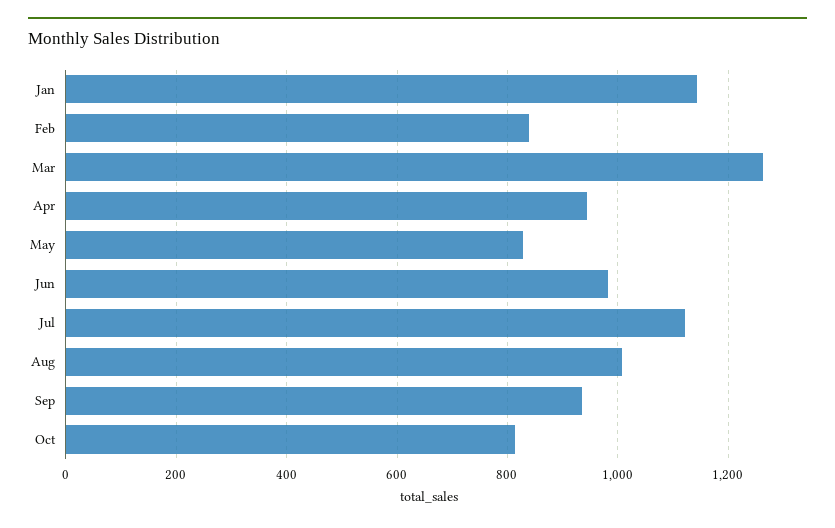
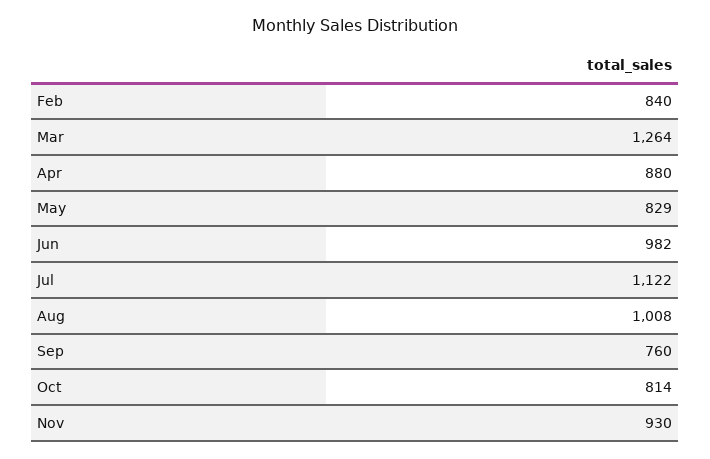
Jan: 1140 -> none
Apr: 940 -> 880
Sep: 940 -> 760
Nov: none -> 930

